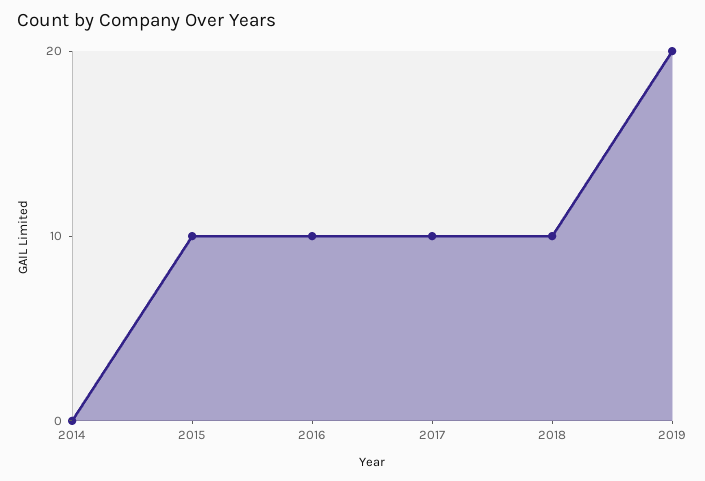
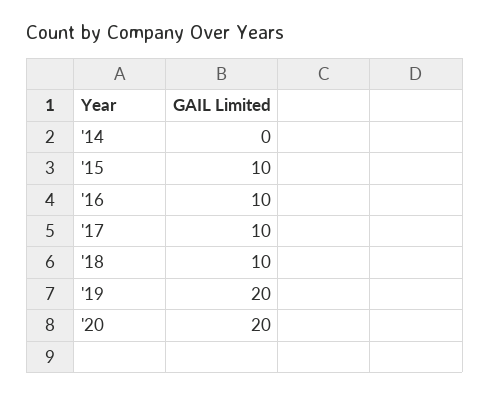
'20: none -> 20

